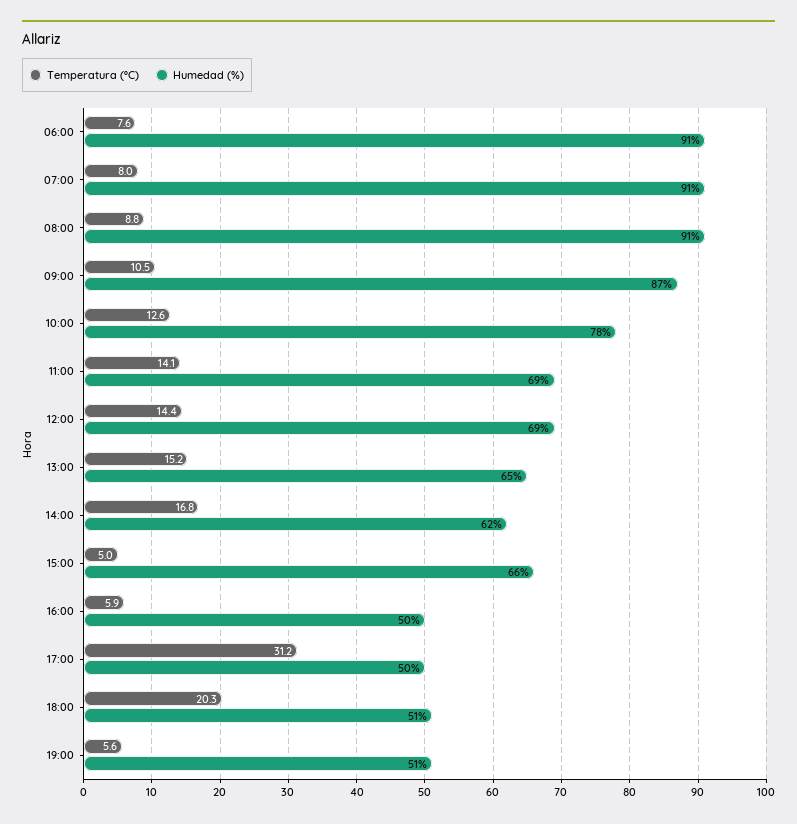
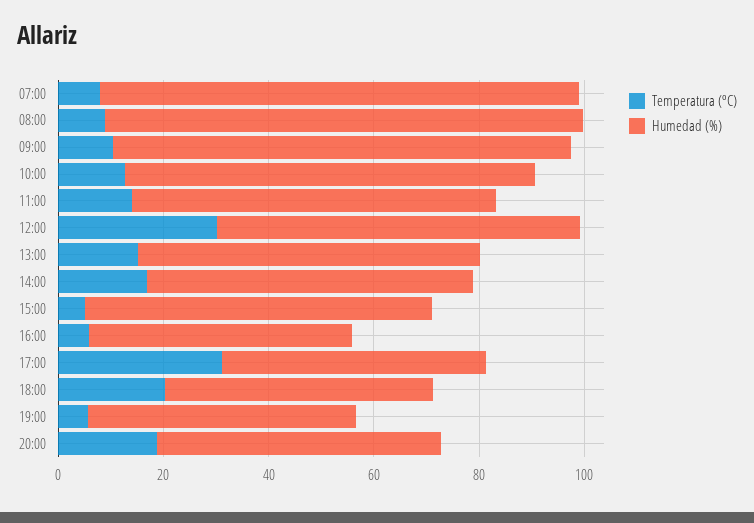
Temperatura (ºC), 06:00: 7.6 -> none
Humedad (%), 06:00: 91 -> none
Temperatura (ºC), 12:00: 14.4 -> 30
Temperatura (ºC), 20:00: none -> 20
Humedad (%), 20:00: none -> 55

